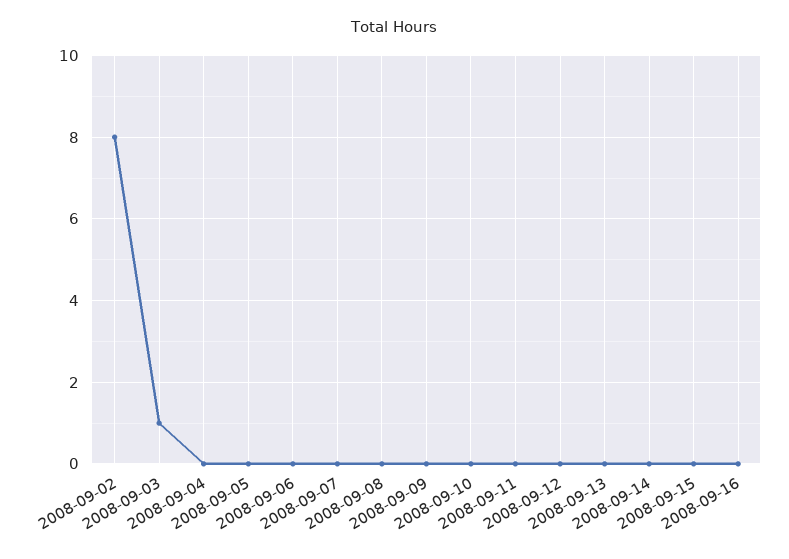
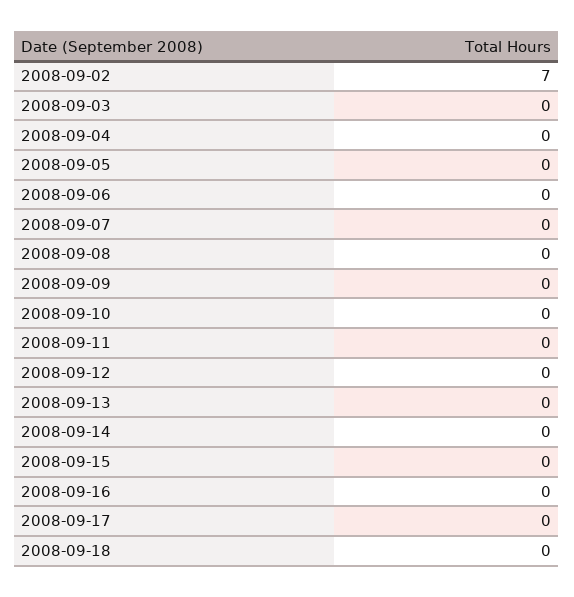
2008-09-02: 8 -> 7
2008-09-03: 1 -> 0
2008-09-17: none -> 0
2008-09-18: none -> 0

